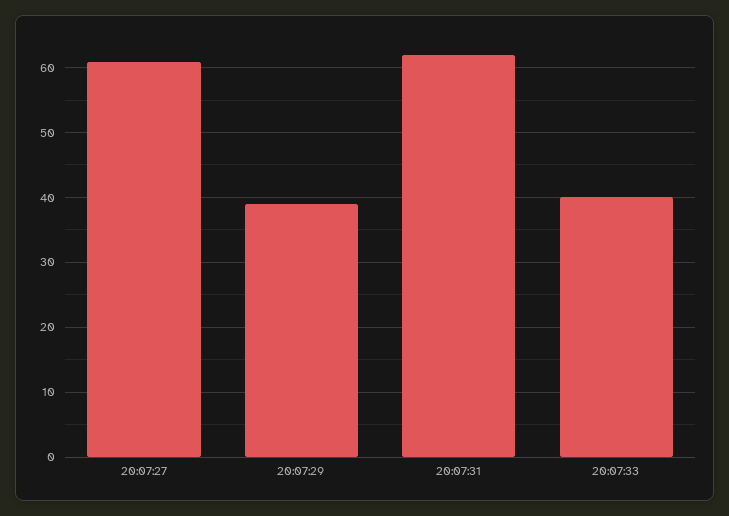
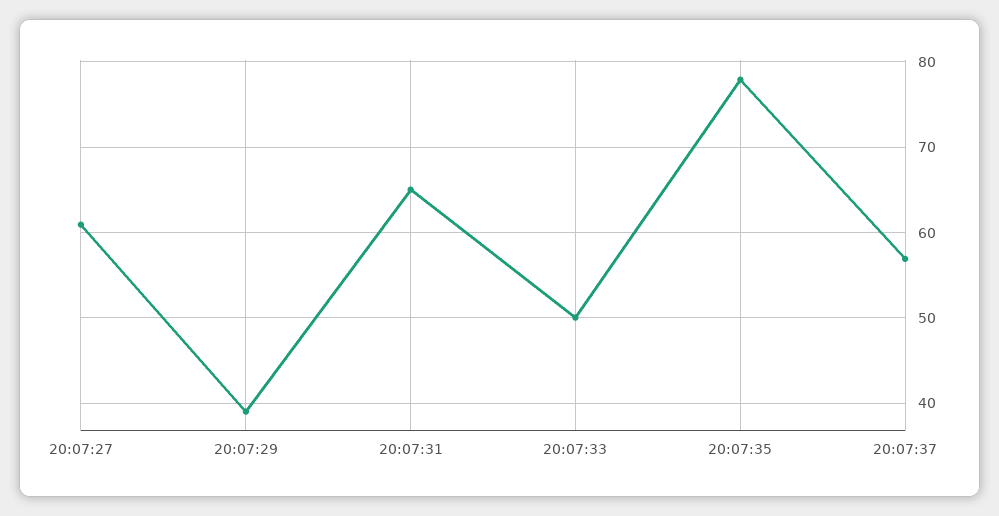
20:07:31: 62 -> 65
20:07:33: 40 -> 50
20:07:35: none -> 78
20:07:37: none -> 57

